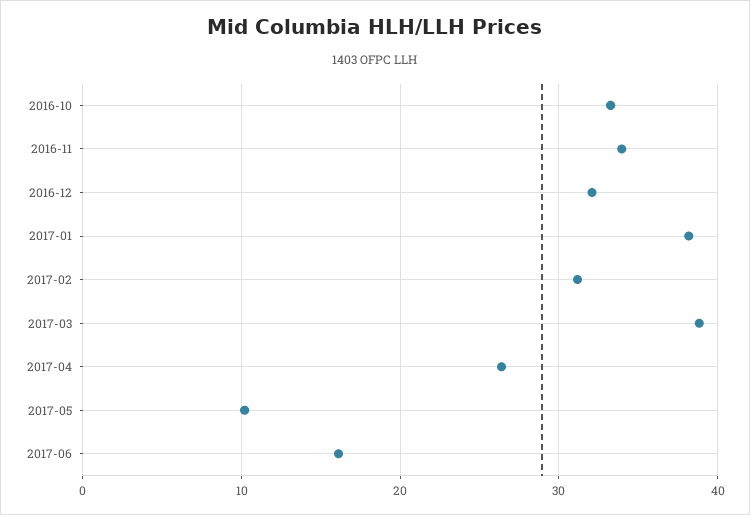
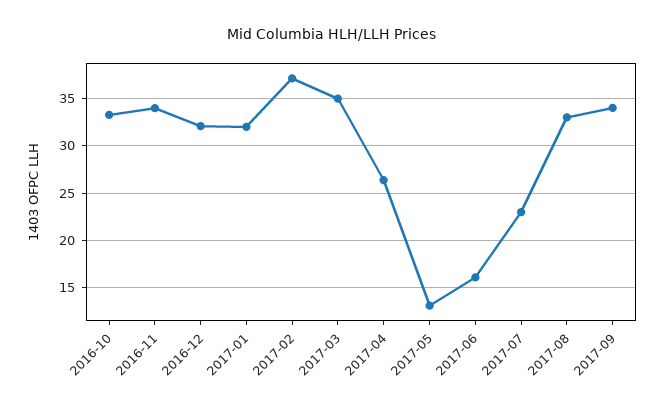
2017-01: 38 -> 32
2017-02: 31 -> 37
2017-03: 39 -> 35
2017-05: 10 -> 13
2017-07: none -> 23
2017-08: none -> 33
2017-09: none -> 34

